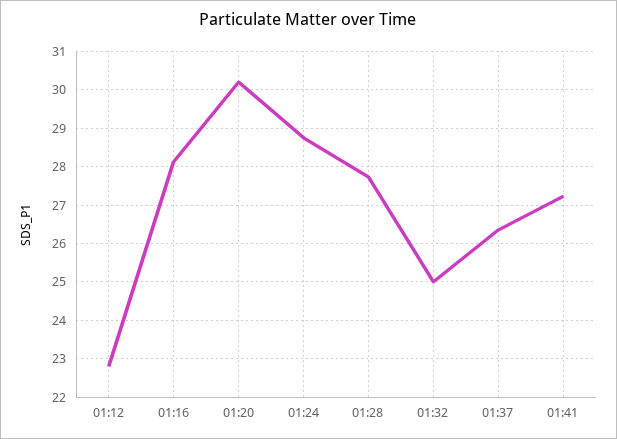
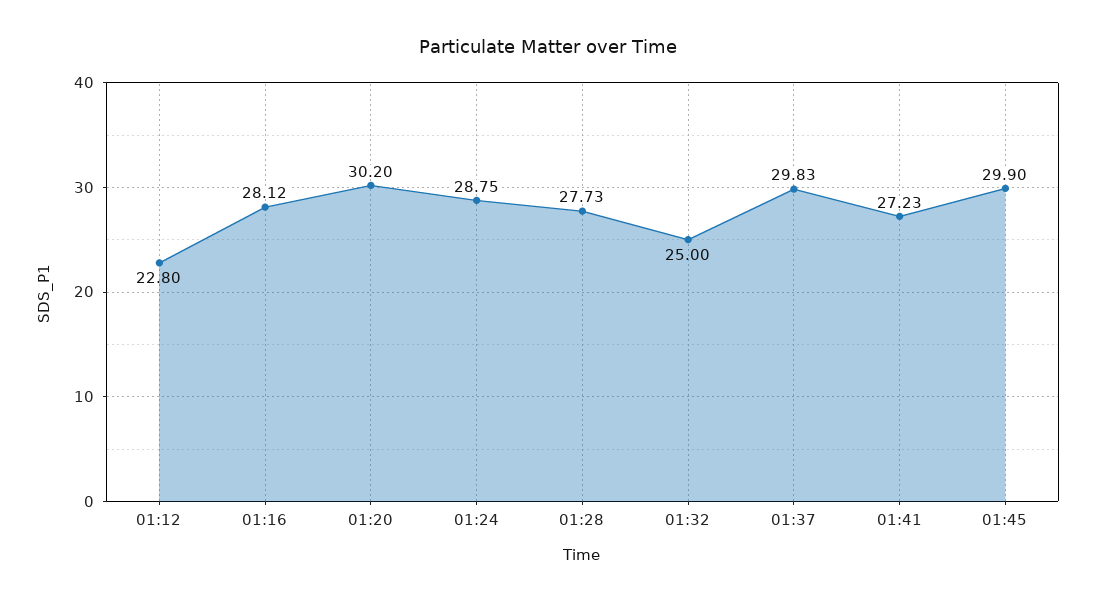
01:37: 26.4 -> 29.83
01:45: none -> 29.9

